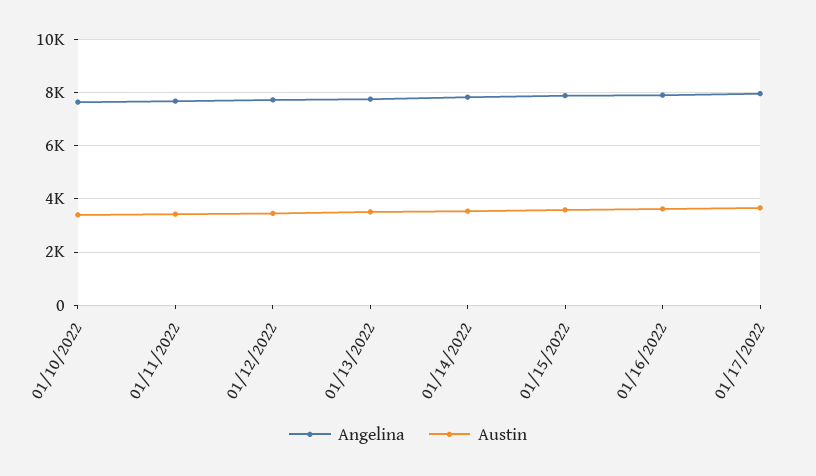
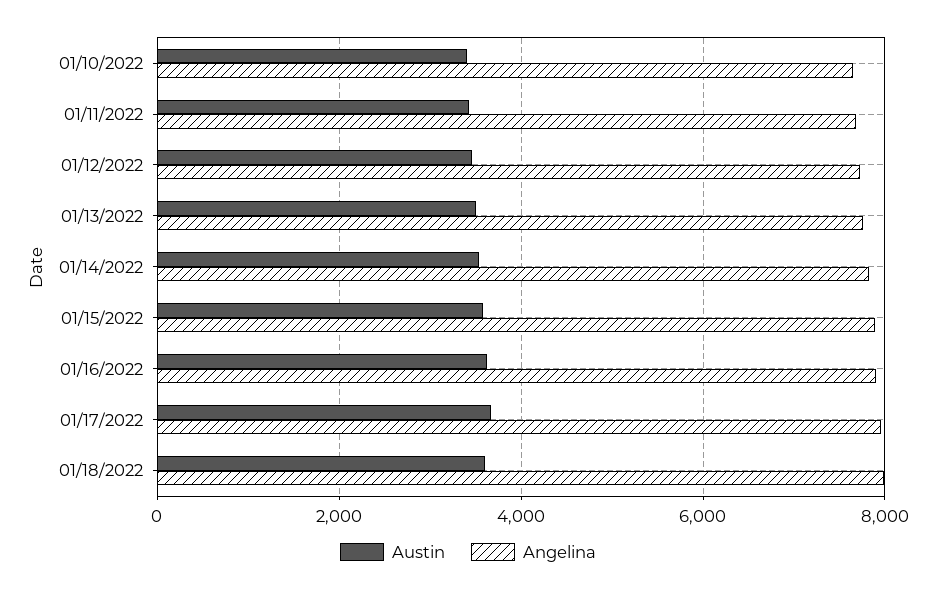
Austin, 01/18/2022: none -> 3600
Angelina, 01/18/2022: none -> 8000

